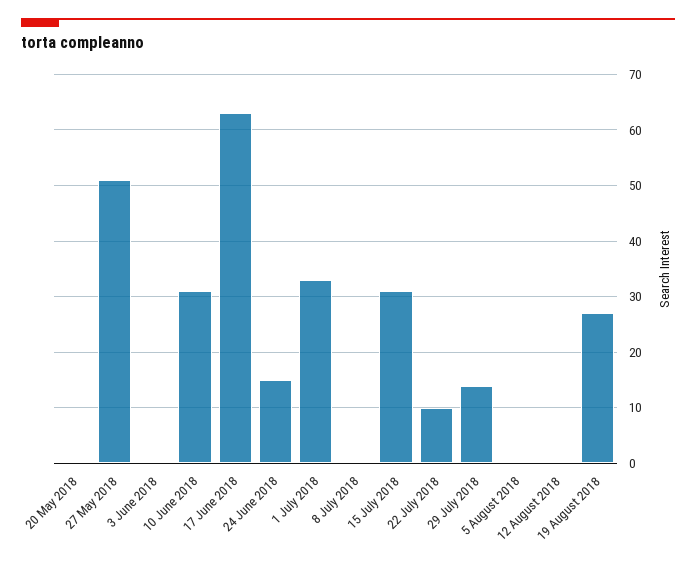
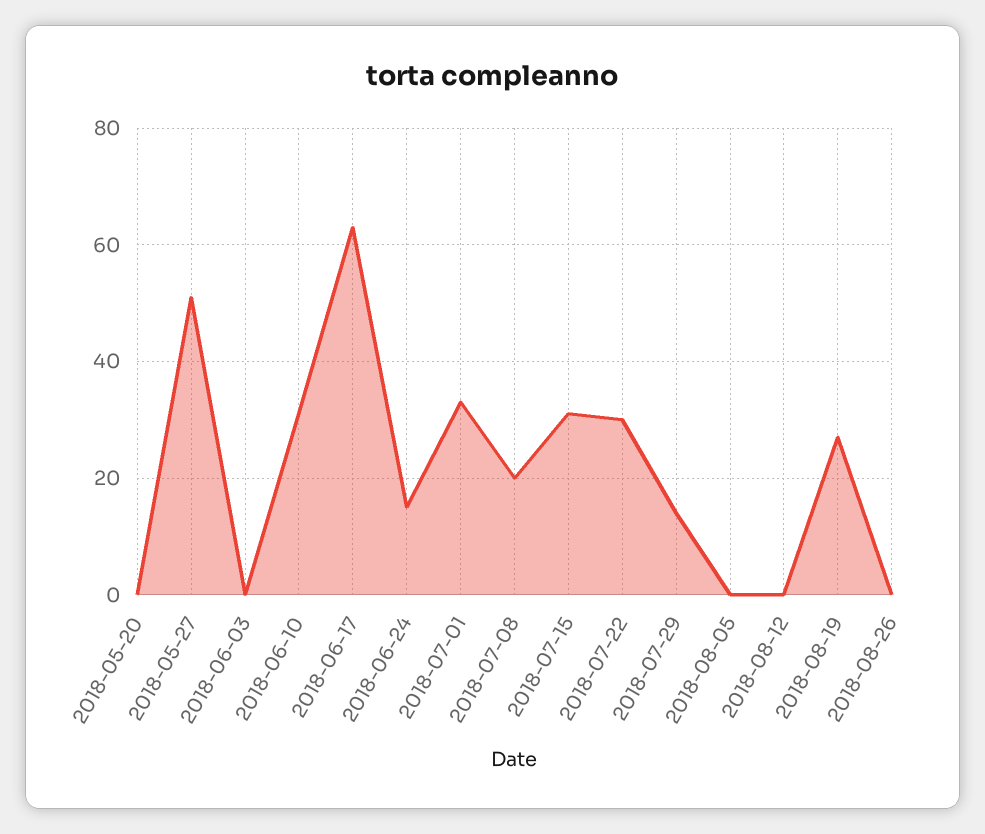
8 July 2018: 0 -> 20
22 July 2018: 10 -> 30
2018-08-26: none -> 0

